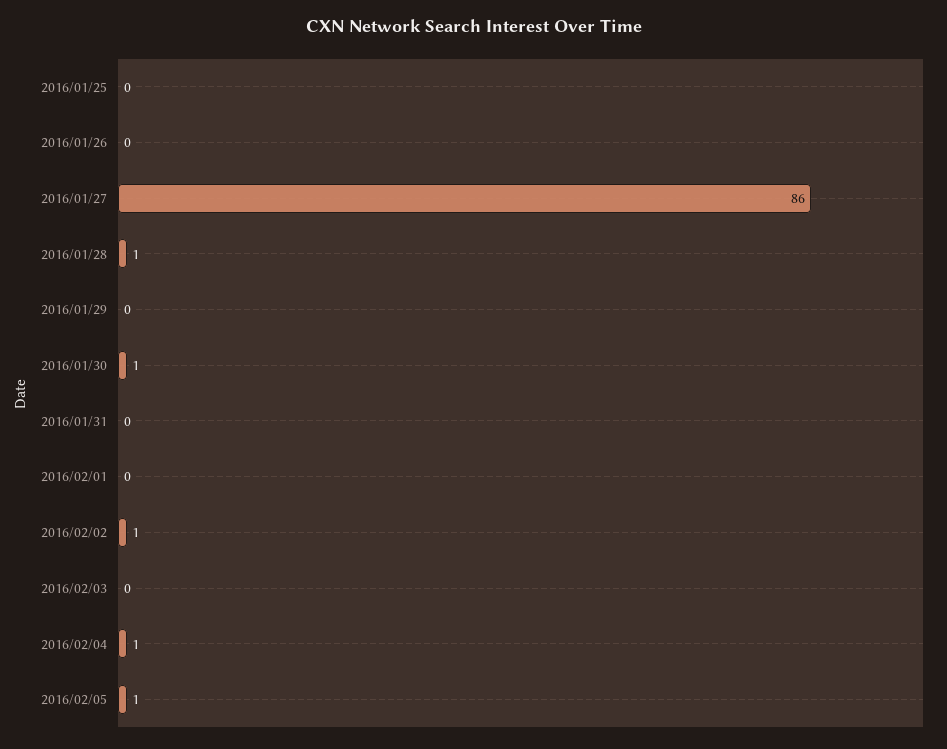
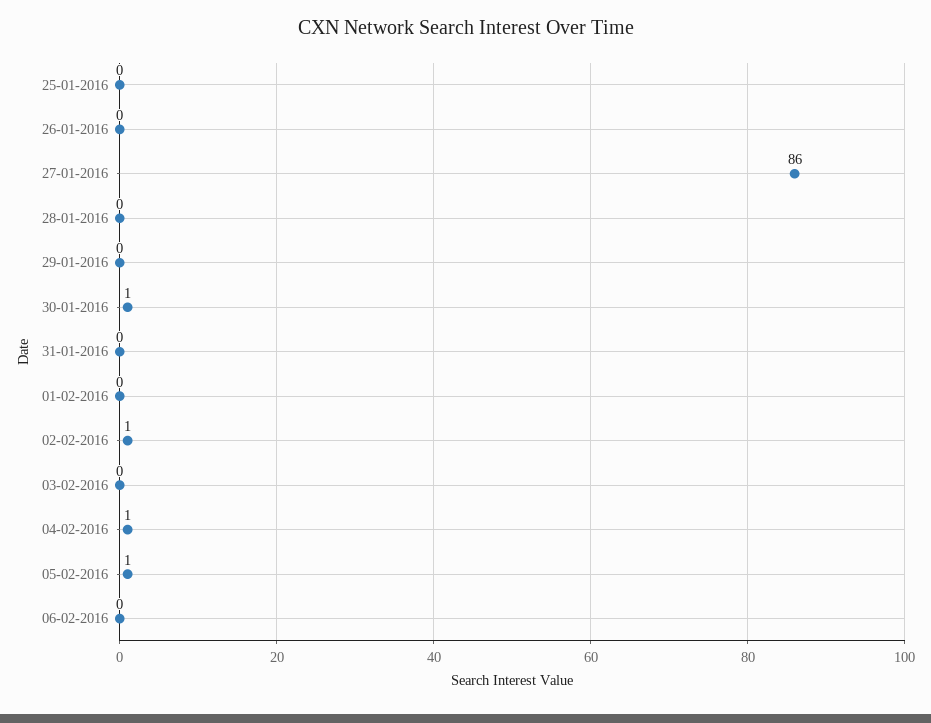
2016/01/28: 1 -> 0
06-02-2016: none -> 0

